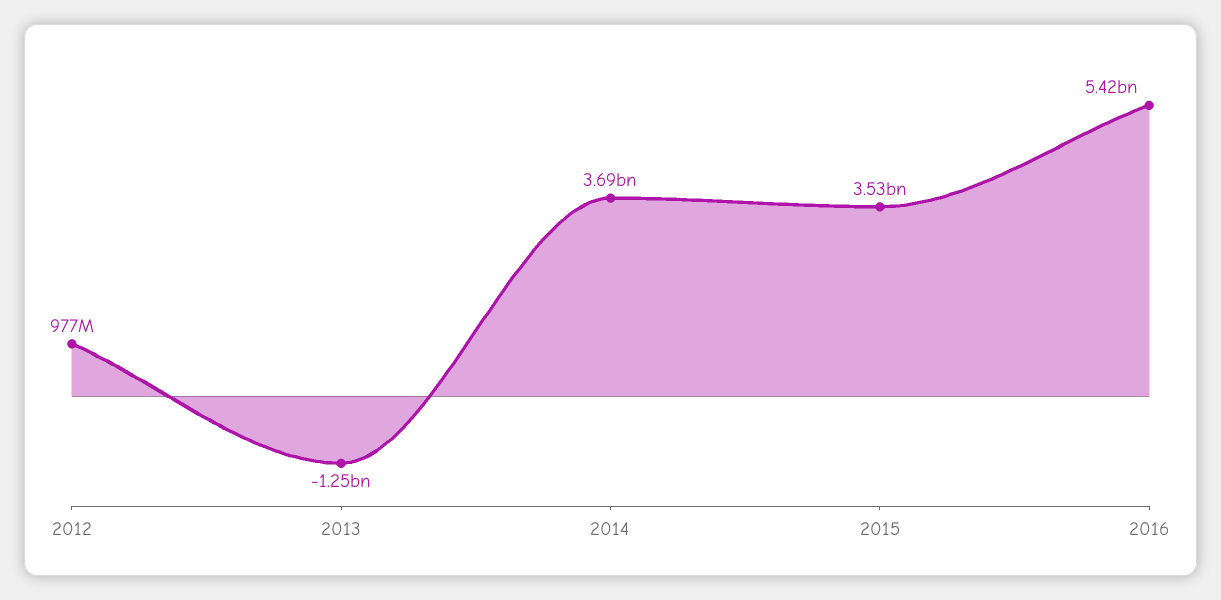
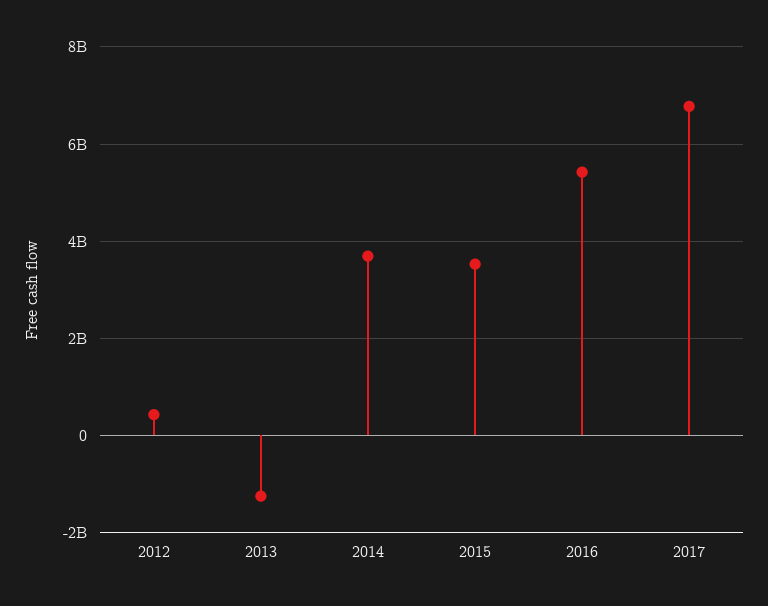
2012: 977000000 -> 400000000
2017: none -> 6800000000

